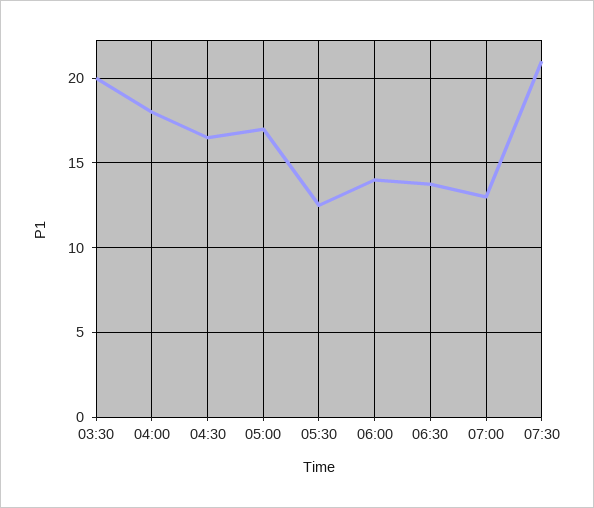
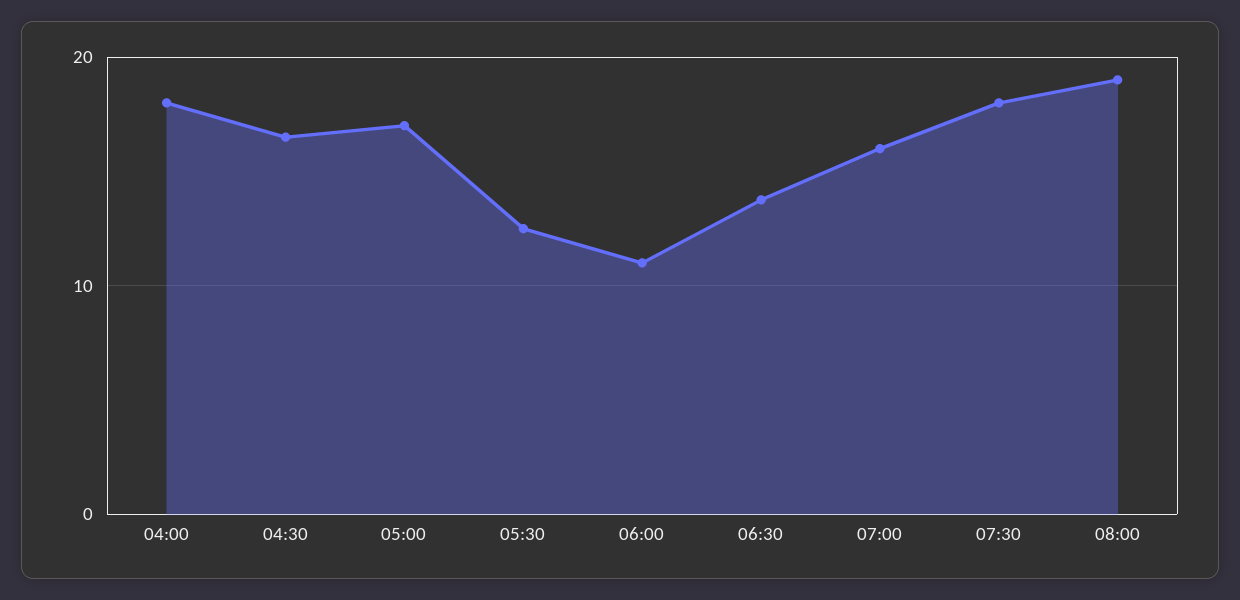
03:30: 20 -> none
06:00: 14 -> 11
07:00: 13 -> 16
07:30: 21 -> 18
08:00: none -> 19

